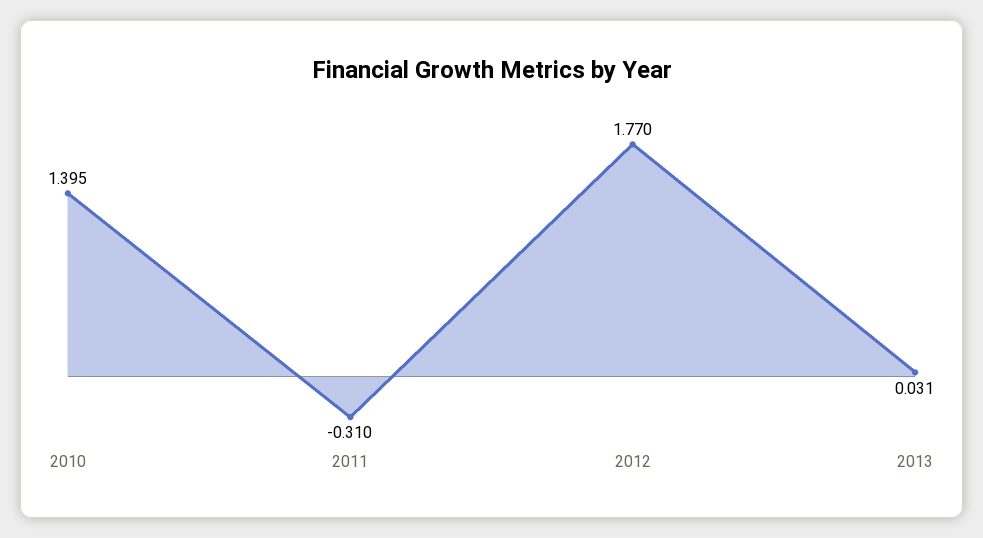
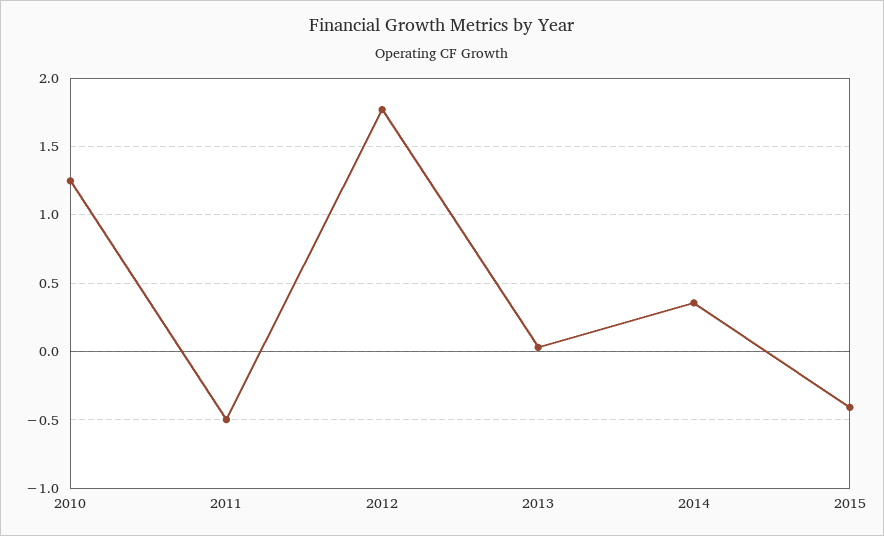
2010: 1.395 -> 1.25
2011: -0.31 -> -0.5
2014: none -> 0.35
2015: none -> -0.4

